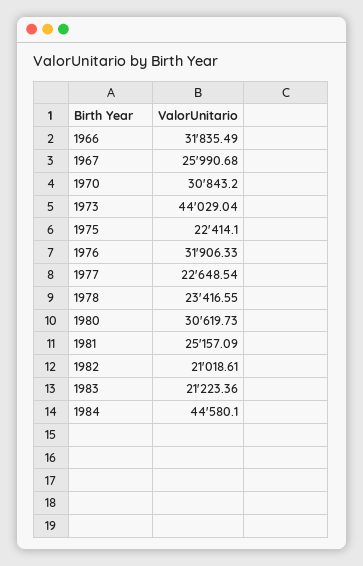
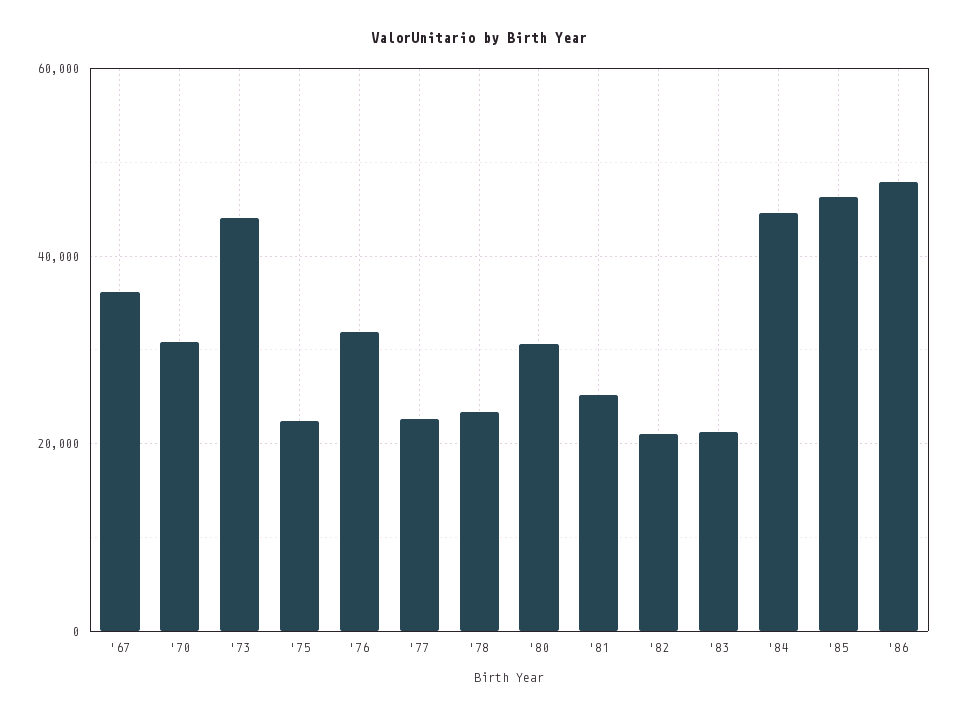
1966: 31835.49 -> none
1967: 25990.68 -> 36000
'85: none -> 46000
'86: none -> 48000

